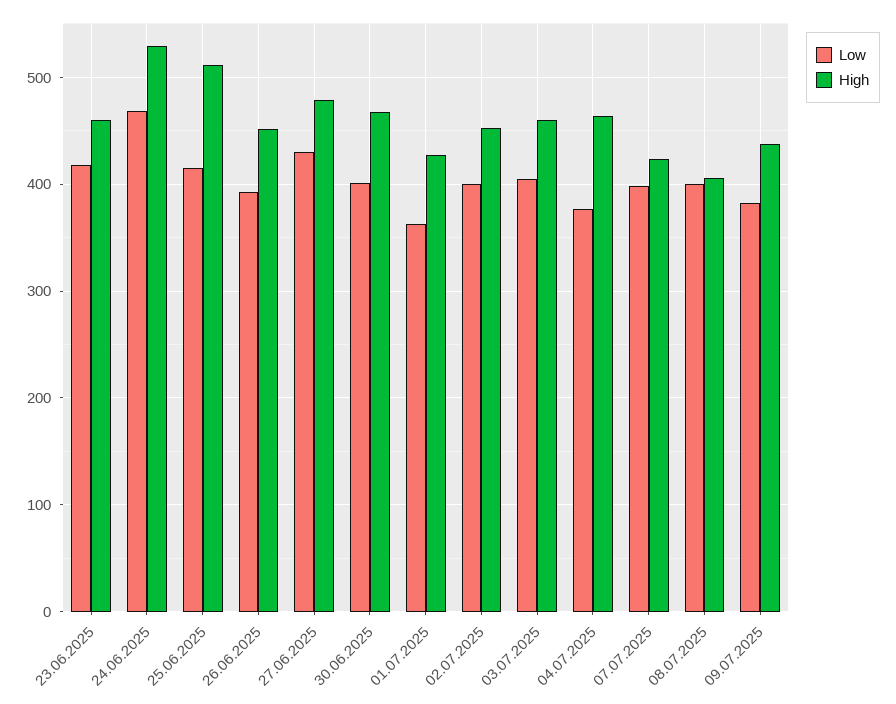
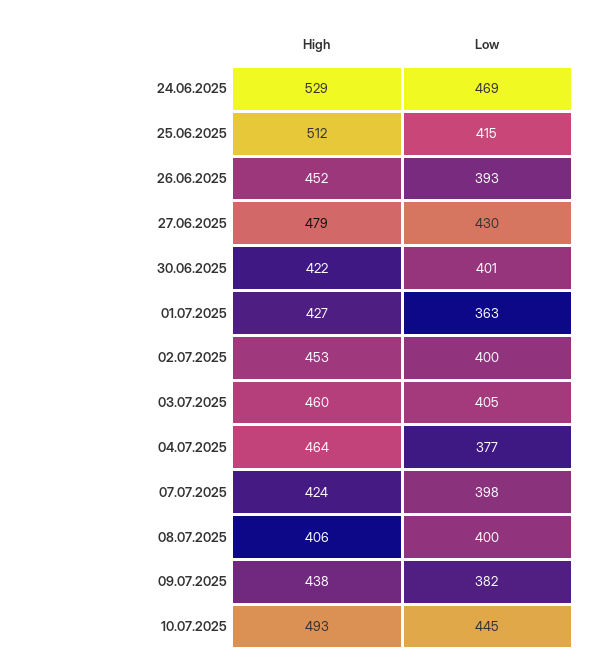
Low, 23.06.2025: 420 -> none
High, 23.06.2025: 460 -> none
High, 30.06.2025: 470 -> 422
High, 10.07.2025: none -> 493
Low, 10.07.2025: none -> 445

